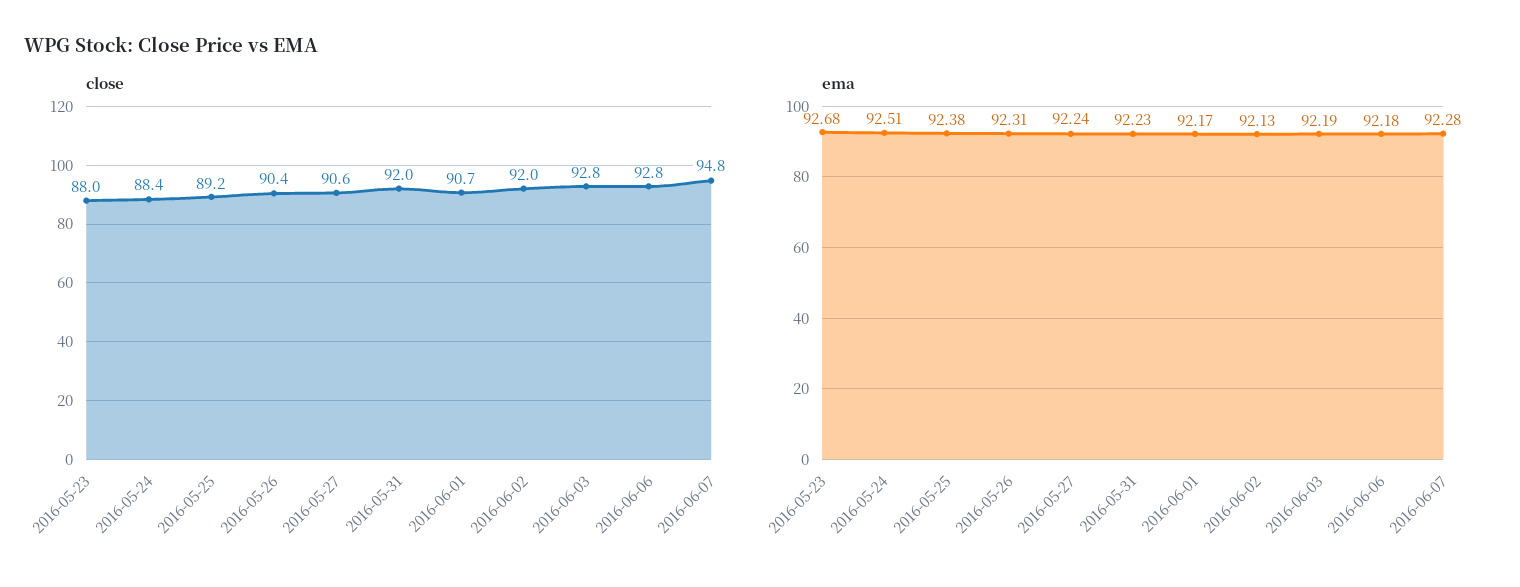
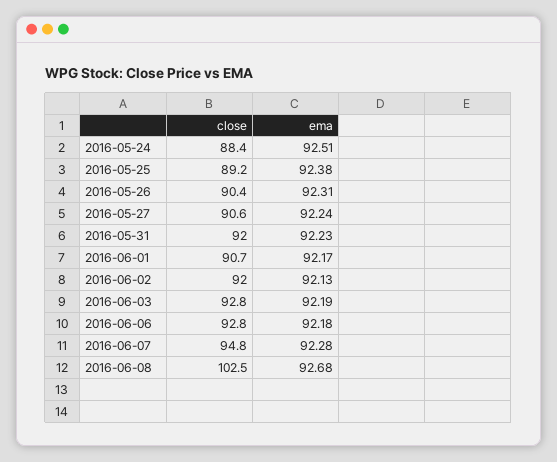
close, 2016-05-23: 88 -> none
ema, 2016-05-23: 92.68 -> none
close, 2016-06-08: none -> 102.5
ema, 2016-06-08: none -> 92.68

